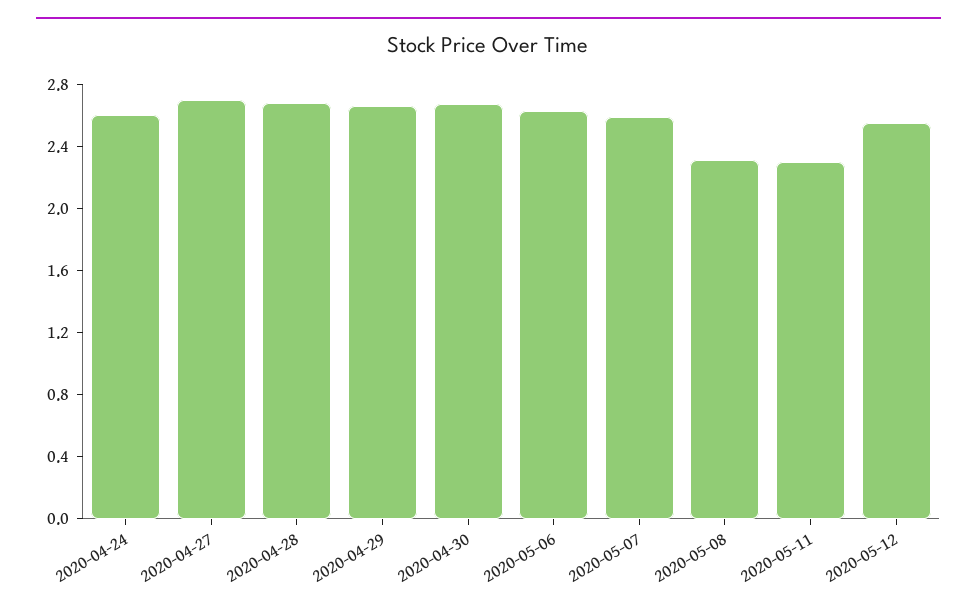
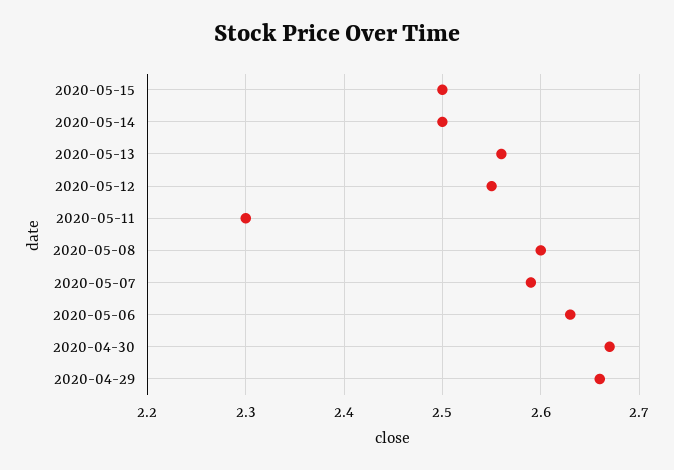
2020-04-24: 2.6 -> none
2020-04-27: 2.7 -> none
2020-04-28: 2.7 -> none
2020-05-08: 2.3 -> 2.6
2020-05-15: none -> 2.5
2020-05-14: none -> 2.5
2020-05-13: none -> 2.56

